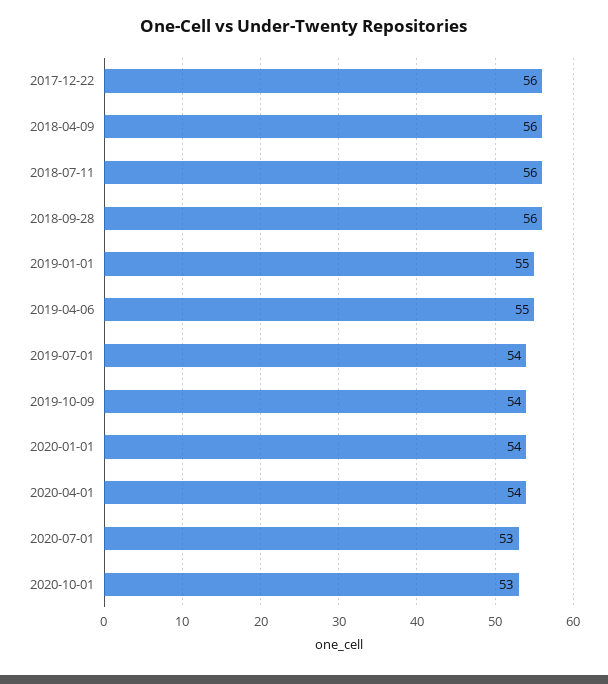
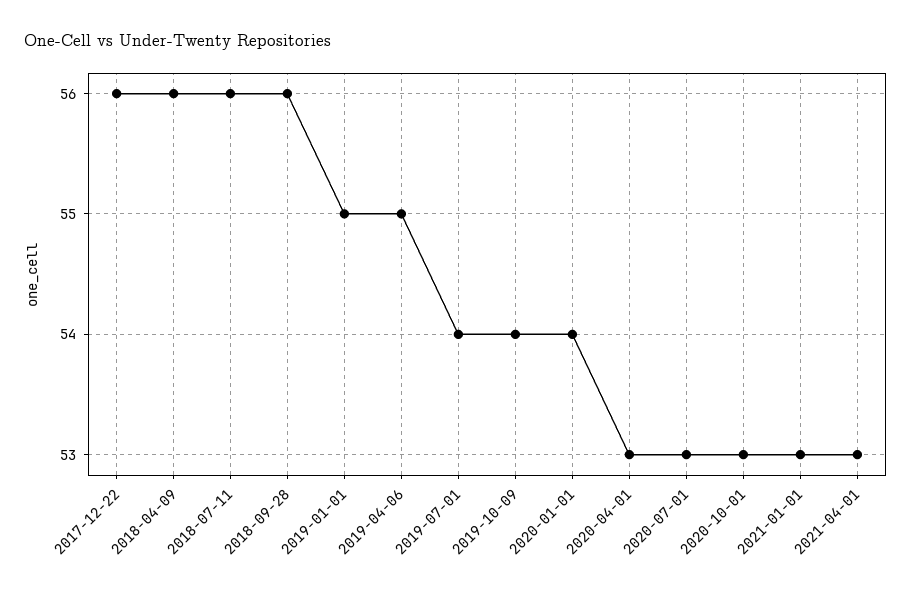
2020-04-01: 54 -> 53
2021-01-01: none -> 53
2021-04-01: none -> 53

